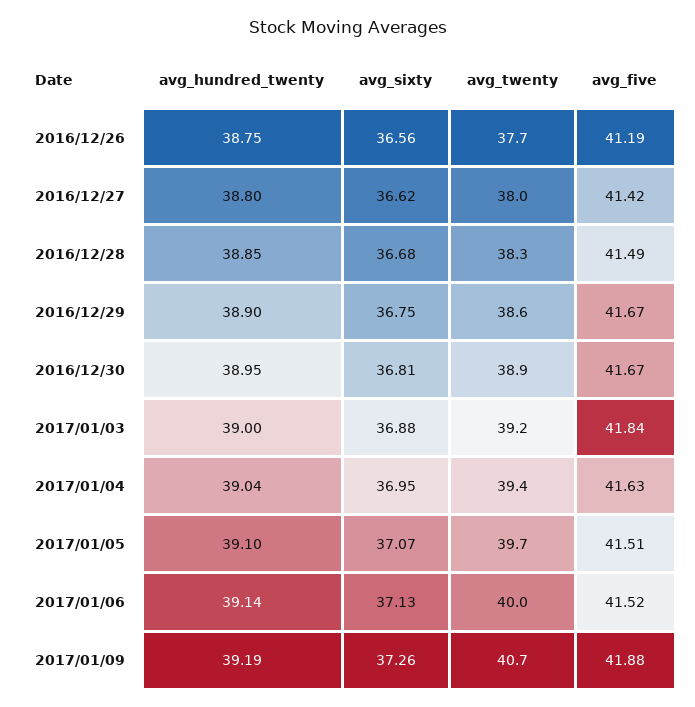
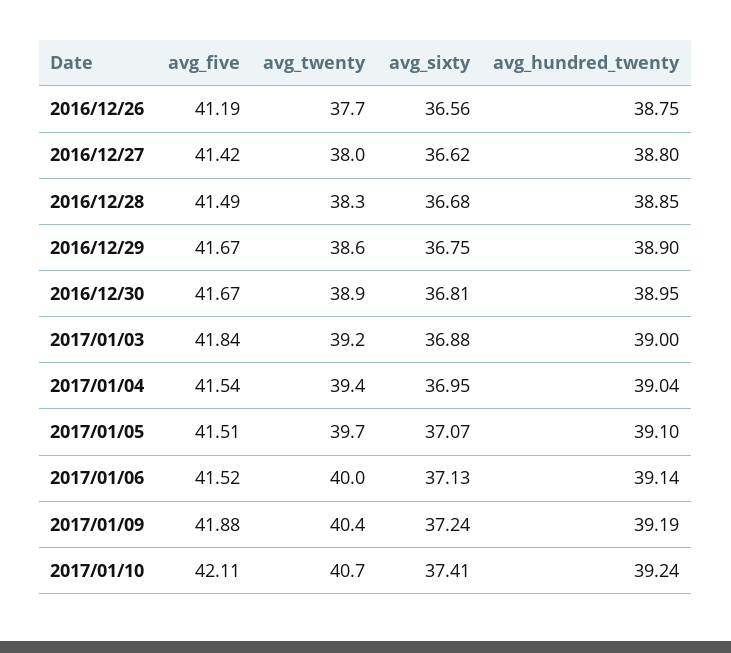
avg_five, 2017/01/04: 41.63 -> 41.54
avg_sixty, 2017/01/09: 37.26 -> 37.24
avg_twenty, 2017/01/09: 40.7 -> 40.4
avg_five, 2017/01/10: none -> 42.11
avg_twenty, 2017/01/10: none -> 40.7
avg_sixty, 2017/01/10: none -> 37.41
avg_hundred_twenty, 2017/01/10: none -> 39.24

